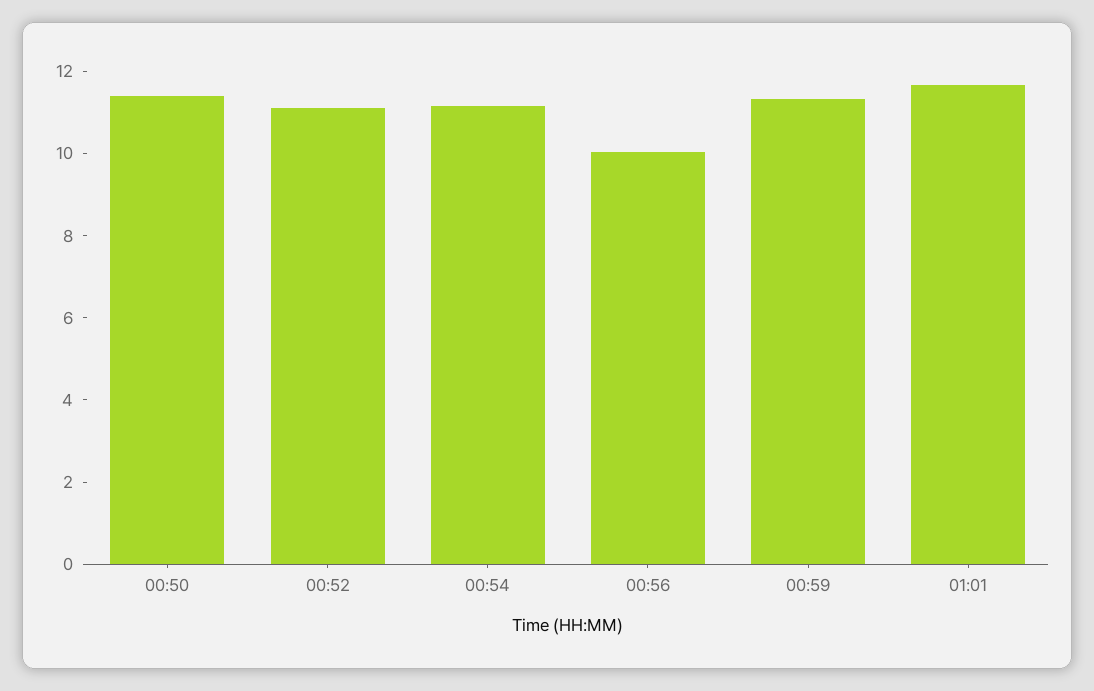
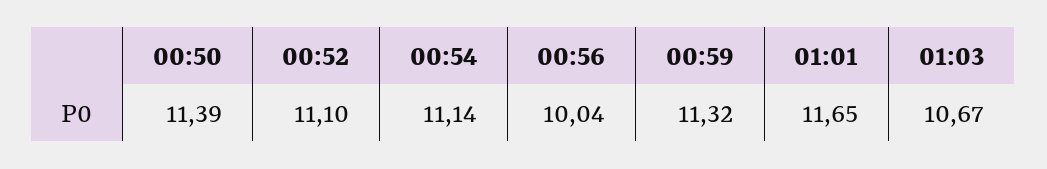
01:03: none -> 10.67

